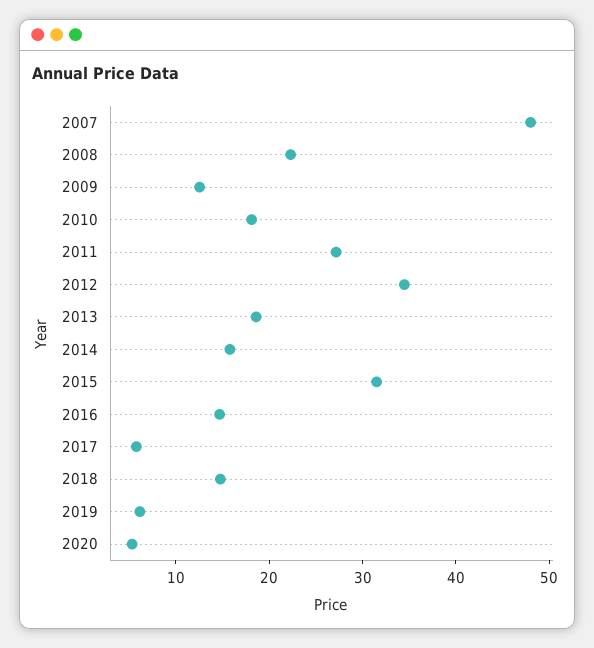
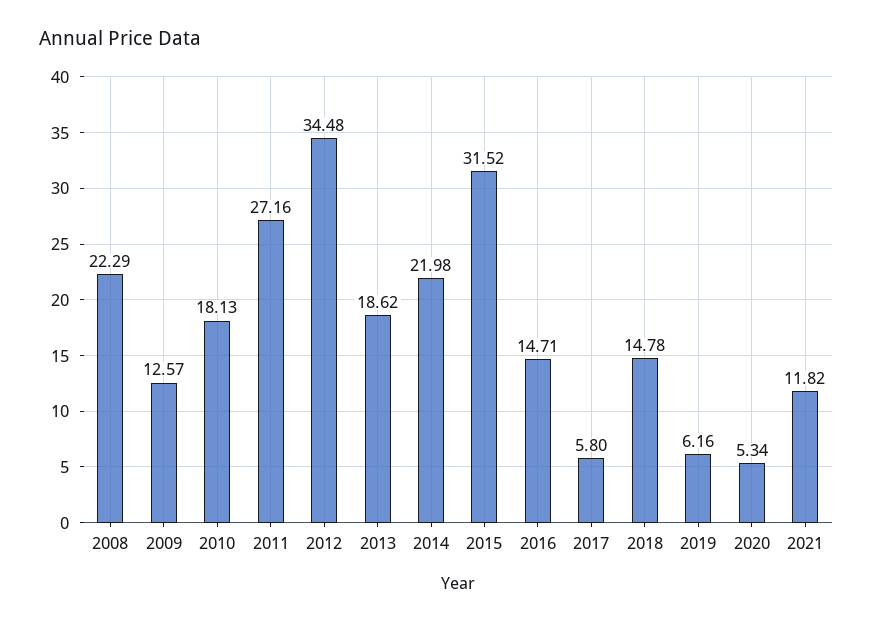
2007: 48 -> none
2014: 16 -> 21.98
2021: none -> 11.82

